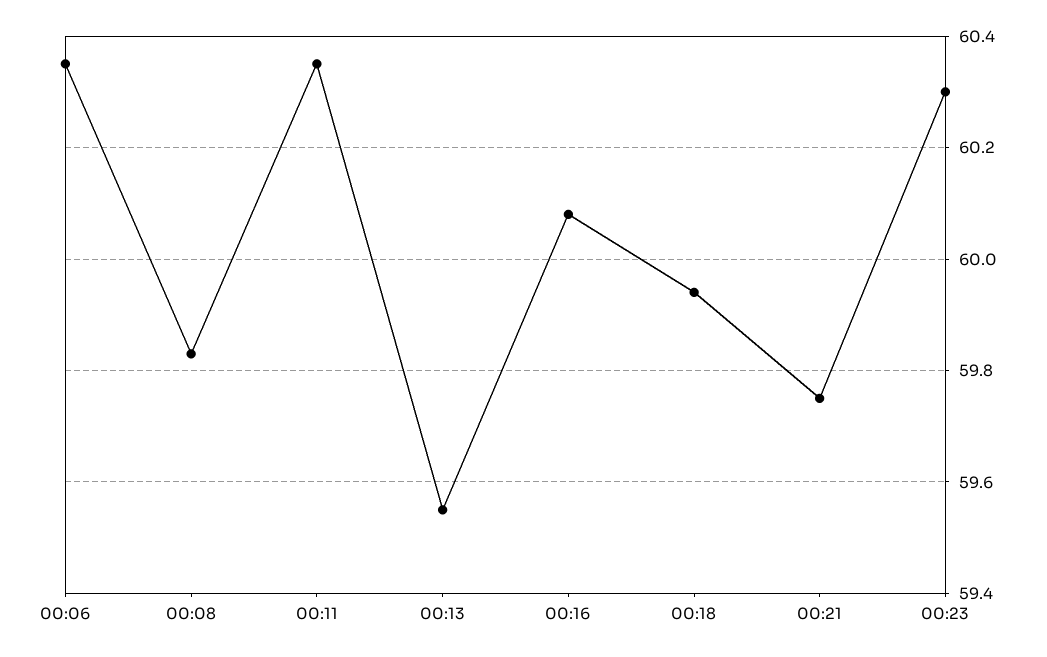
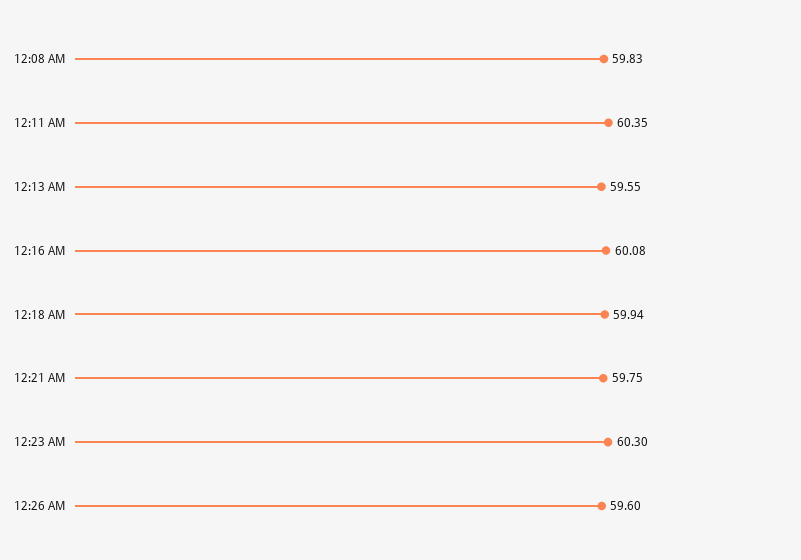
00:06: 60.35 -> none
12:26 AM: none -> 59.6

